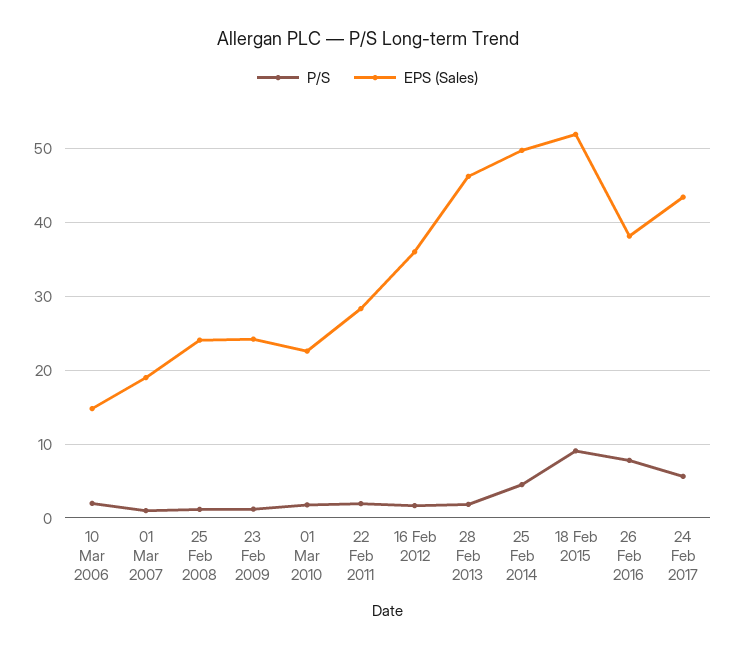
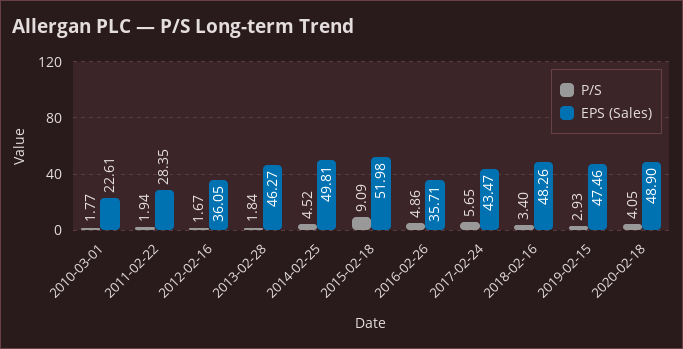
P/S, 10 Mar 2006: 2 -> none
EPS (Sales), 10 Mar 2006: 15 -> none
P/S, 01 Mar 2007: 1 -> none
EPS (Sales), 01 Mar 2007: 19 -> none
P/S, 25 Feb 2008: 1 -> none
EPS (Sales), 25 Feb 2008: 24 -> none
P/S, 23 Feb 2009: 1 -> none
EPS (Sales), 23 Feb 2009: 24 -> none
P/S, 26 Feb 2016: 8 -> 4.86
EPS (Sales), 26 Feb 2016: 38 -> 35.71
P/S, 2018-02-16: none -> 3.4
EPS (Sales), 2018-02-16: none -> 48.26
P/S, 2019-02-15: none -> 2.93
EPS (Sales), 2019-02-15: none -> 47.46
P/S, 2020-02-18: none -> 4.05
EPS (Sales), 2020-02-18: none -> 48.9

